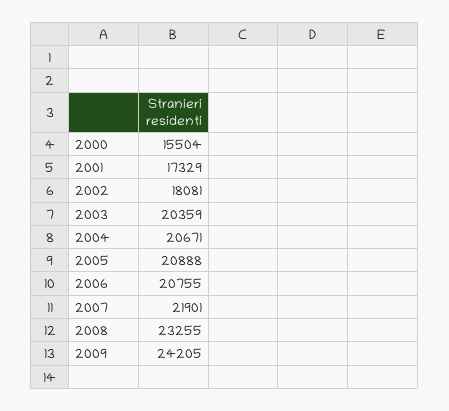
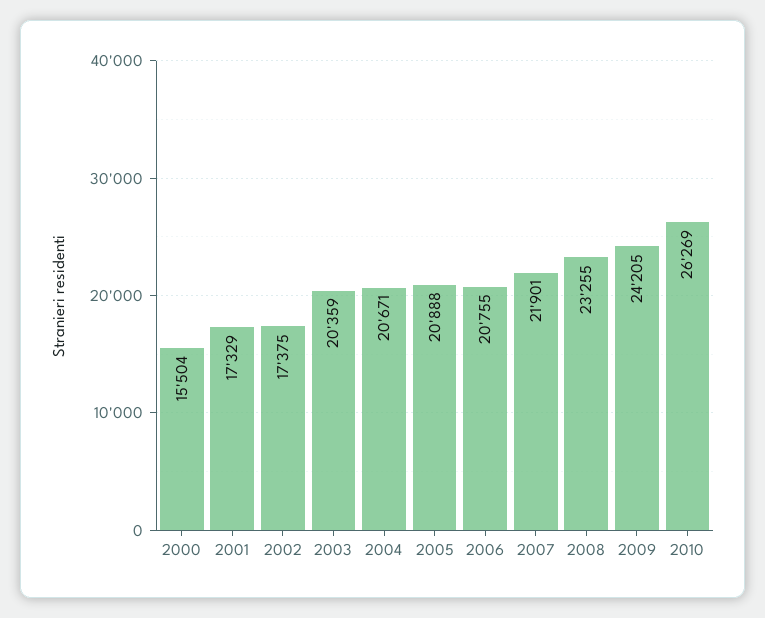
2002: 18081 -> 17375
2010: none -> 26269

